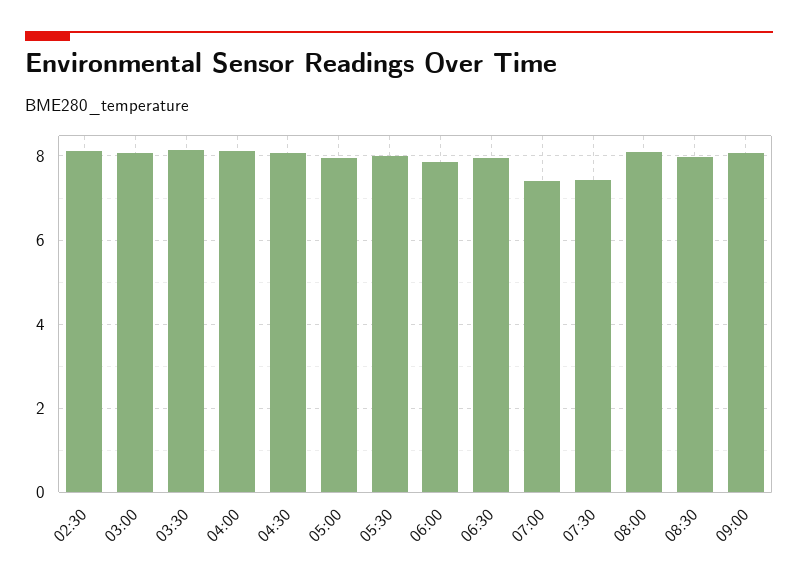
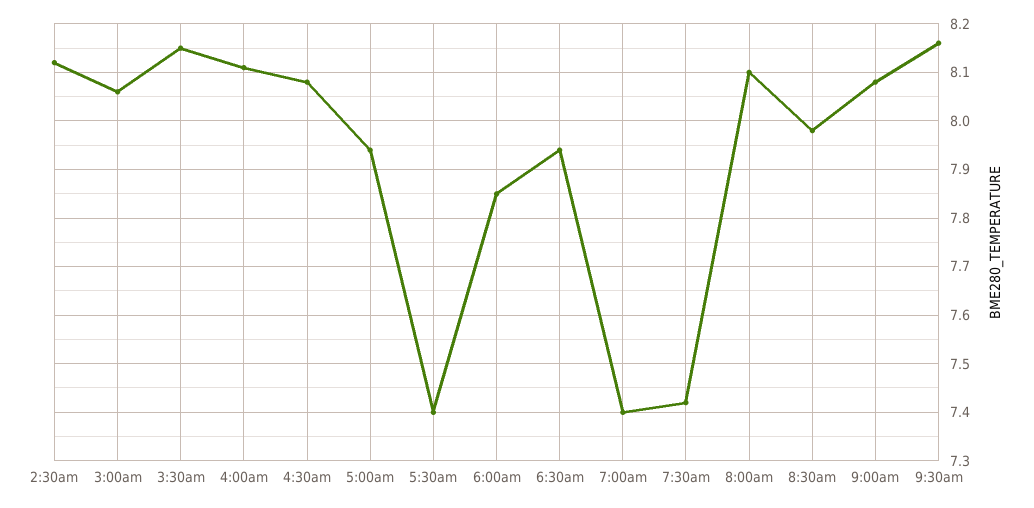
05:30: 8 -> 7.4
9:30am: none -> 8.15

